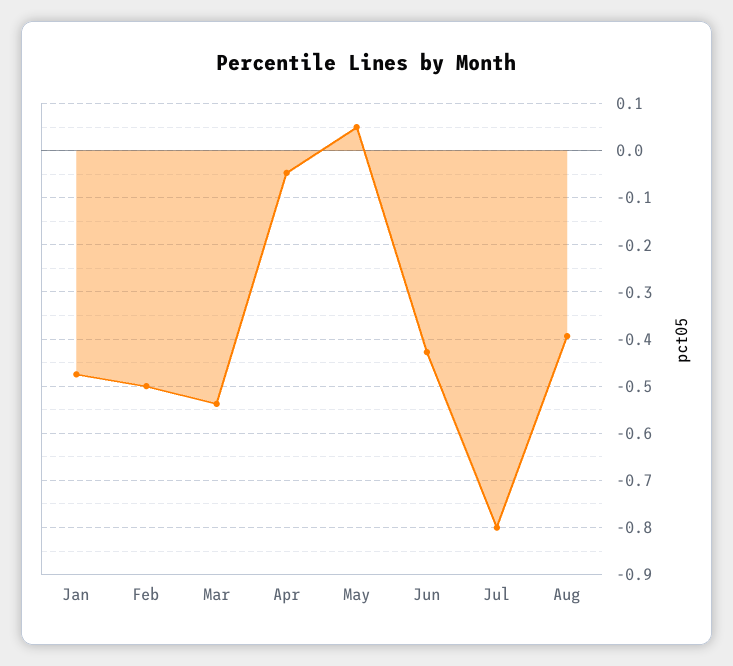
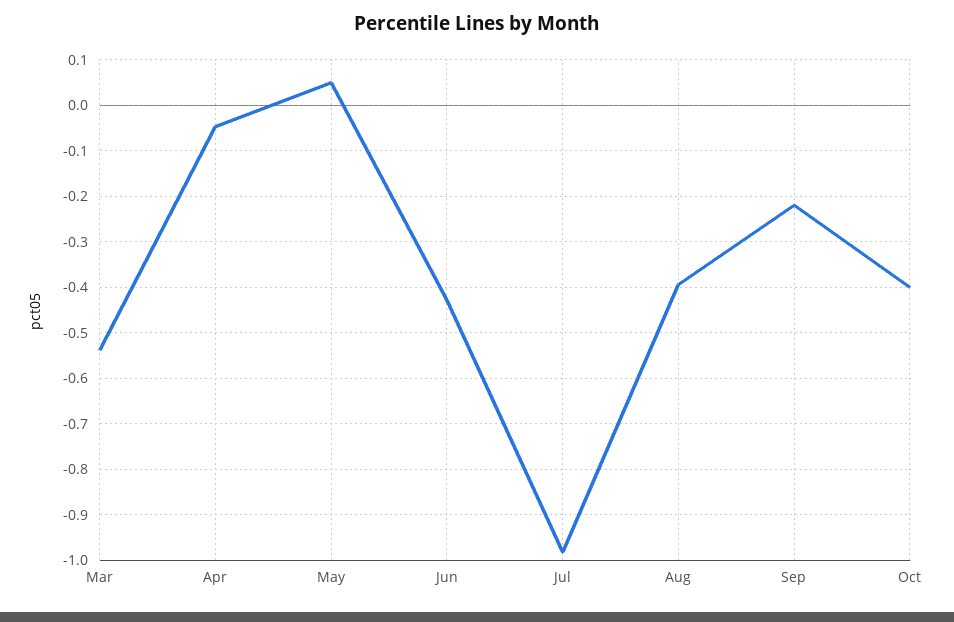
Jan: -0.48 -> none
Feb: -0.5 -> none
Jul: -0.8 -> -0.98
Sep: none -> -0.22
Oct: none -> -0.4

